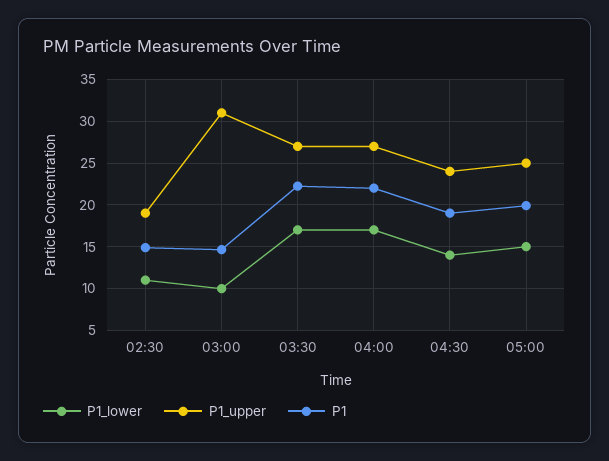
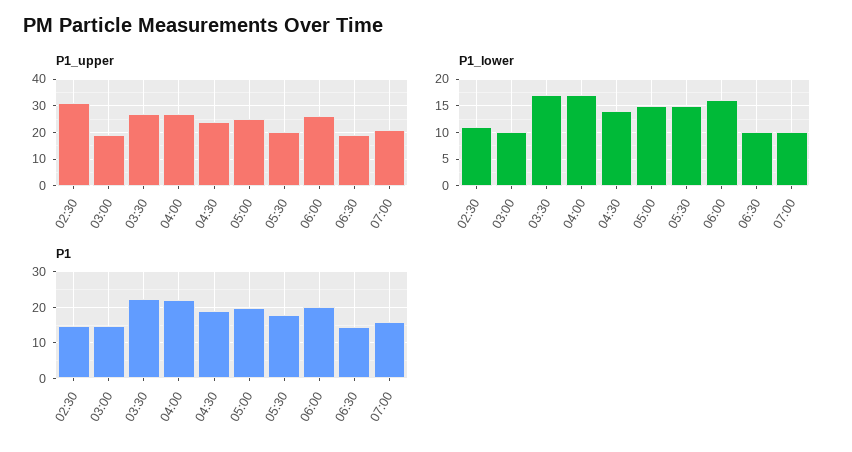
P1_upper, 02:30: 19 -> 30
P1_upper, 03:00: 31 -> 20
P1_upper, 05:30: none -> 20
P1_upper, 06:00: none -> 25
P1_upper, 06:30: none -> 20
P1_upper, 07:00: none -> 20
P1_lower, 05:30: none -> 15
P1_lower, 06:00: none -> 15
P1_lower, 06:30: none -> 10
P1_lower, 07:00: none -> 10
P1, 05:30: none -> 18
P1, 06:00: none -> 20
P1, 06:30: none -> 14
P1, 07:00: none -> 16

